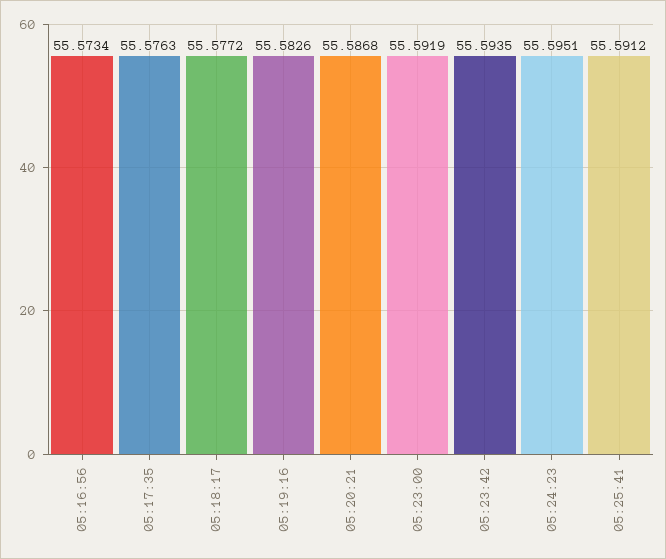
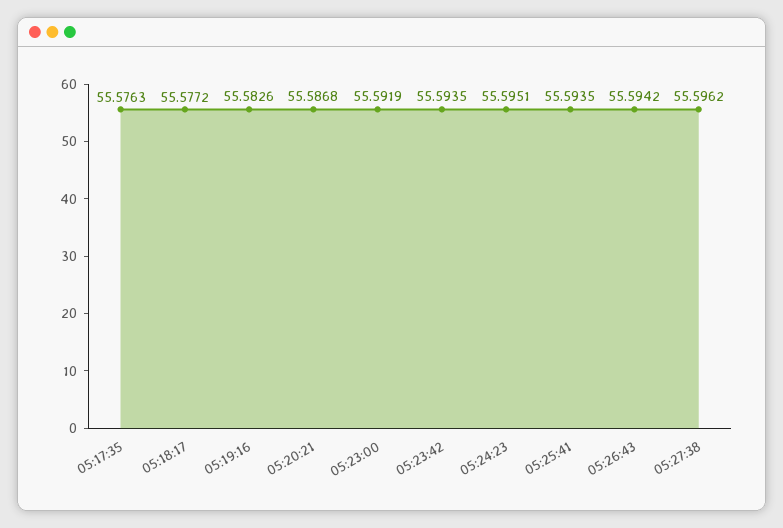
05:16:56: 55.5734 -> none
05:25:41: 55.5912 -> 55.5935
05:26:43: none -> 55.5942
05:27:38: none -> 55.5962

